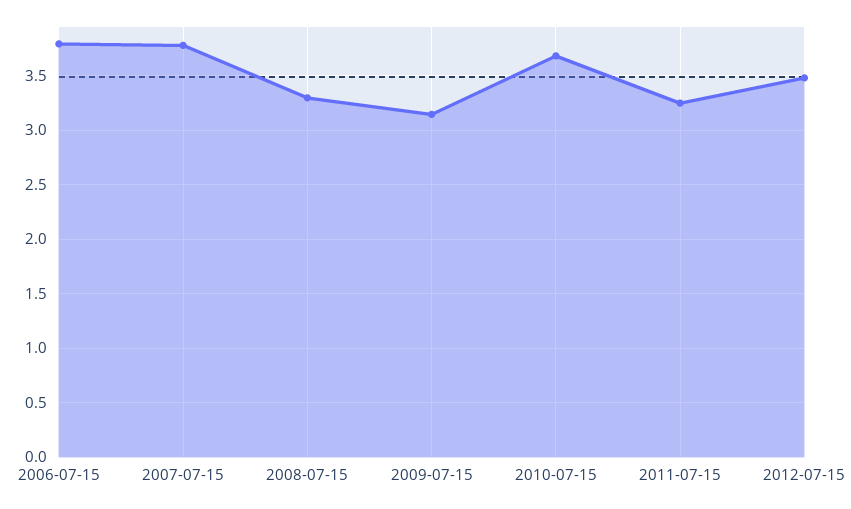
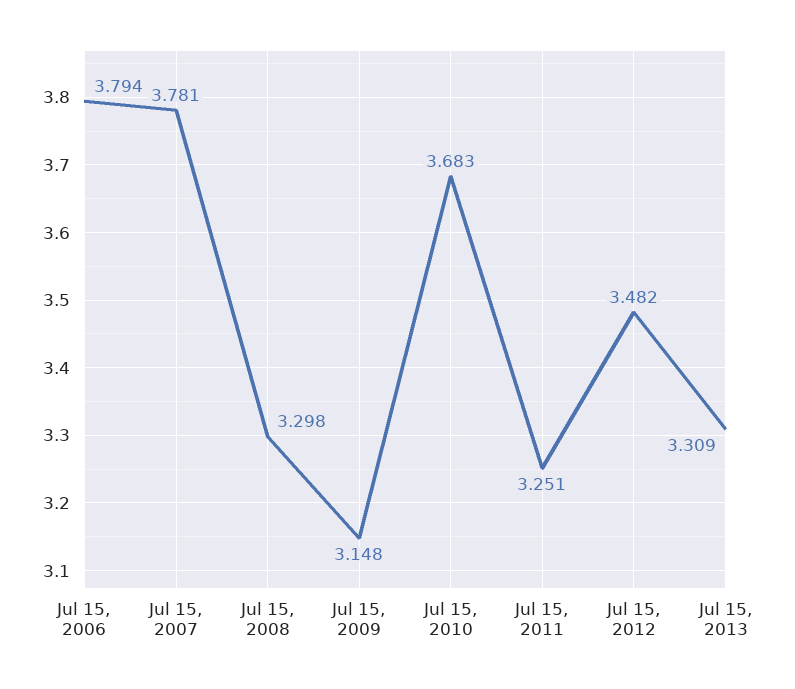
Jul 15, 2013: none -> 3.309

